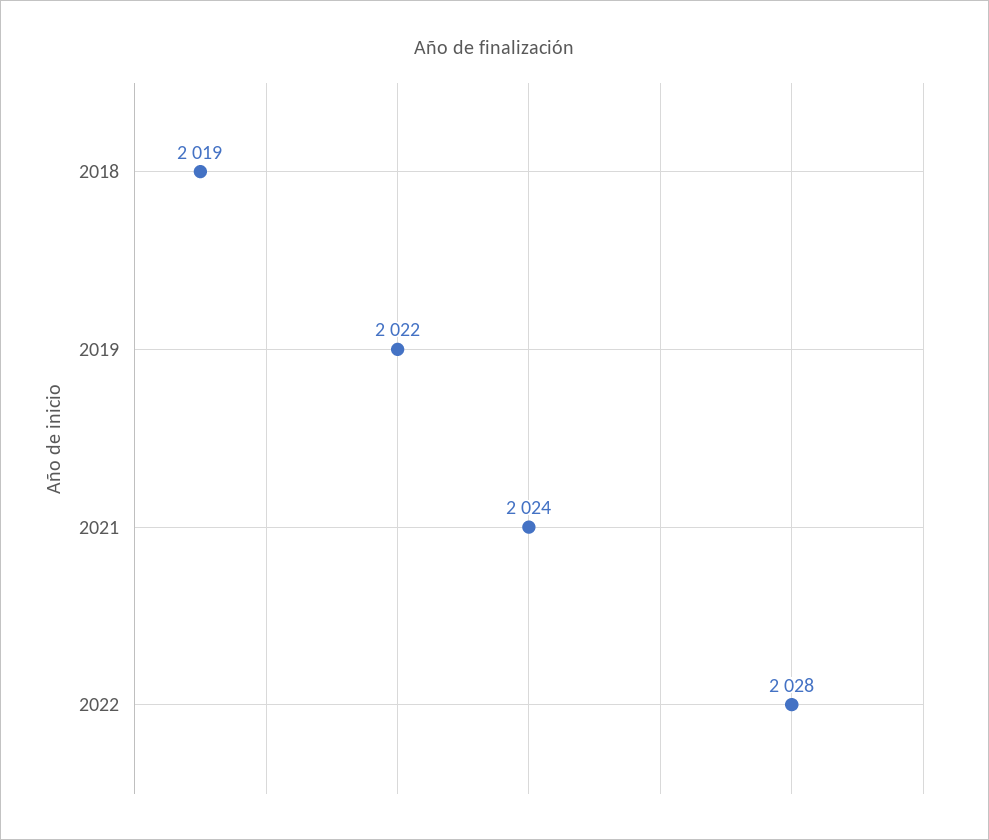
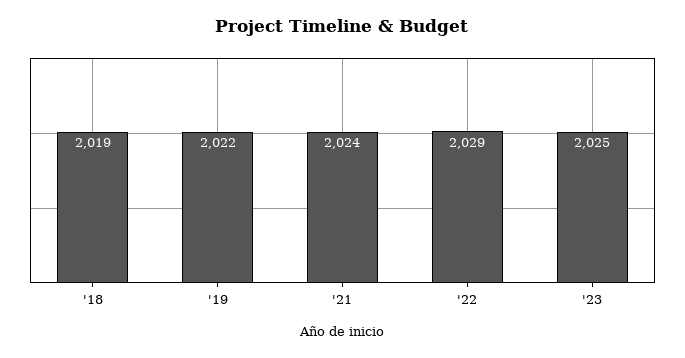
2022: 2028 -> 2029
'23: none -> 2025

